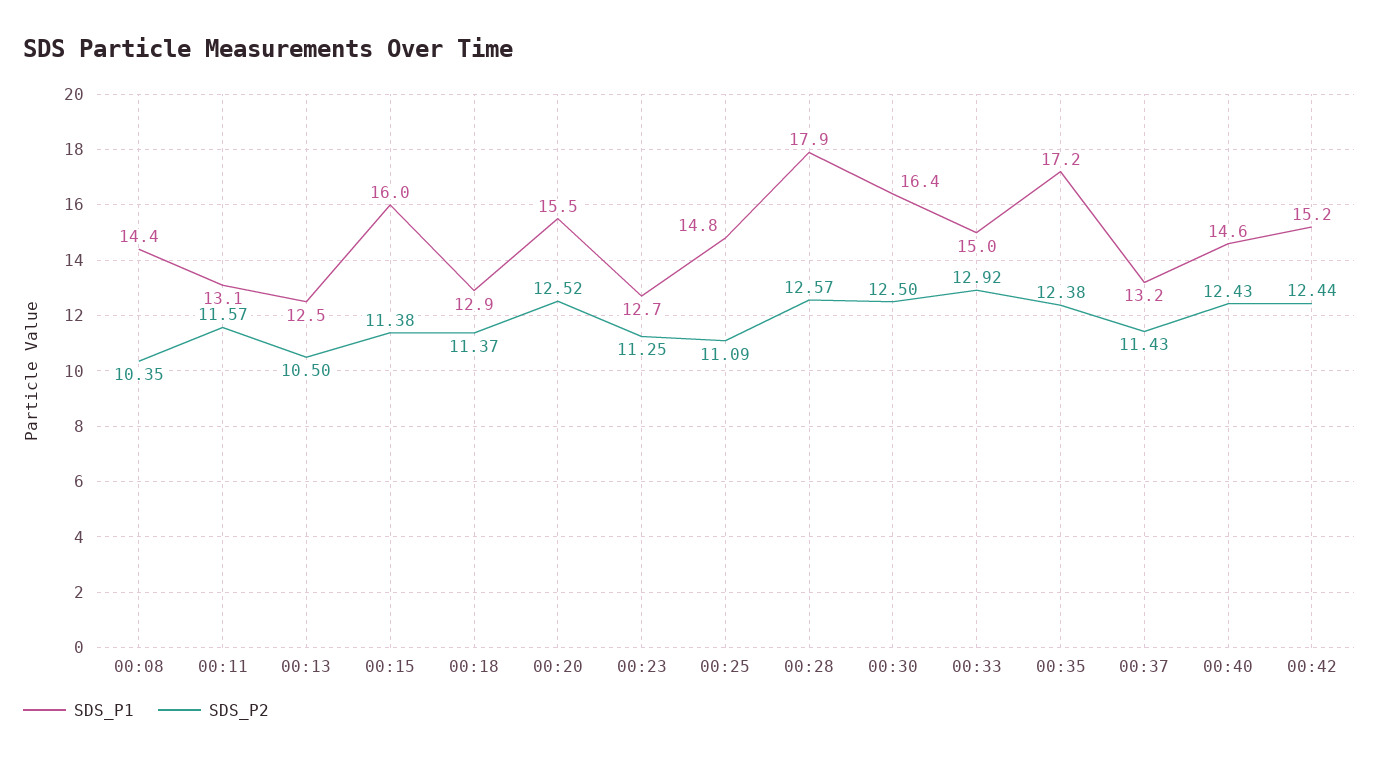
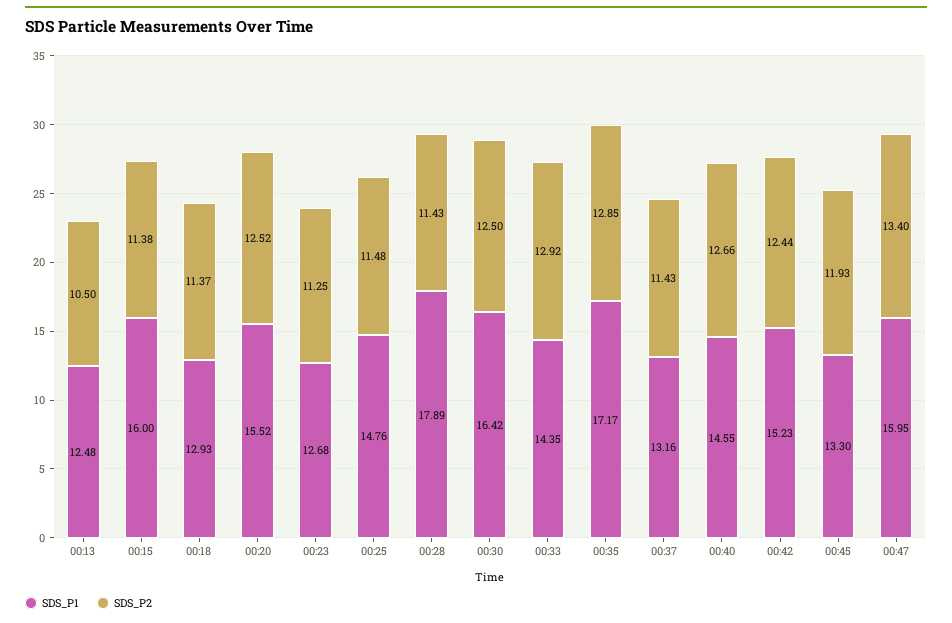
SDS_P1, 00:08: 14.4 -> none
SDS_P2, 00:08: 10.35 -> none
SDS_P1, 00:11: 13.1 -> none
SDS_P2, 00:11: 11.57 -> none
SDS_P2, 00:25: 11.09 -> 11.48
SDS_P2, 00:28: 12.57 -> 11.43
SDS_P1, 00:33: 15 -> 14.35
SDS_P2, 00:35: 12.38 -> 12.85
SDS_P2, 00:40: 12.43 -> 12.66
SDS_P1, 00:45: none -> 13.3
SDS_P2, 00:45: none -> 11.93
SDS_P1, 00:47: none -> 15.95
SDS_P2, 00:47: none -> 13.4

